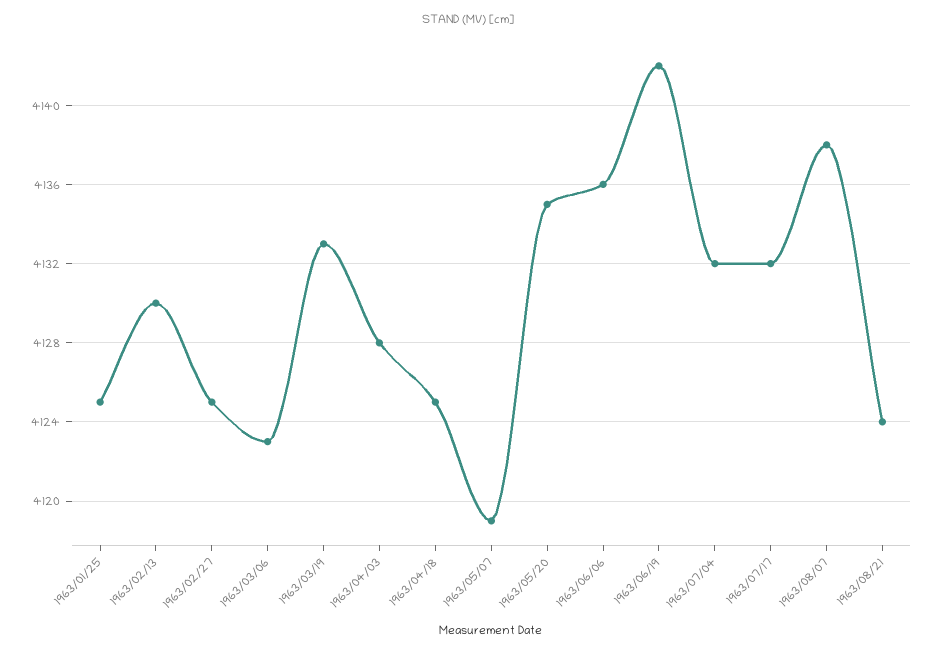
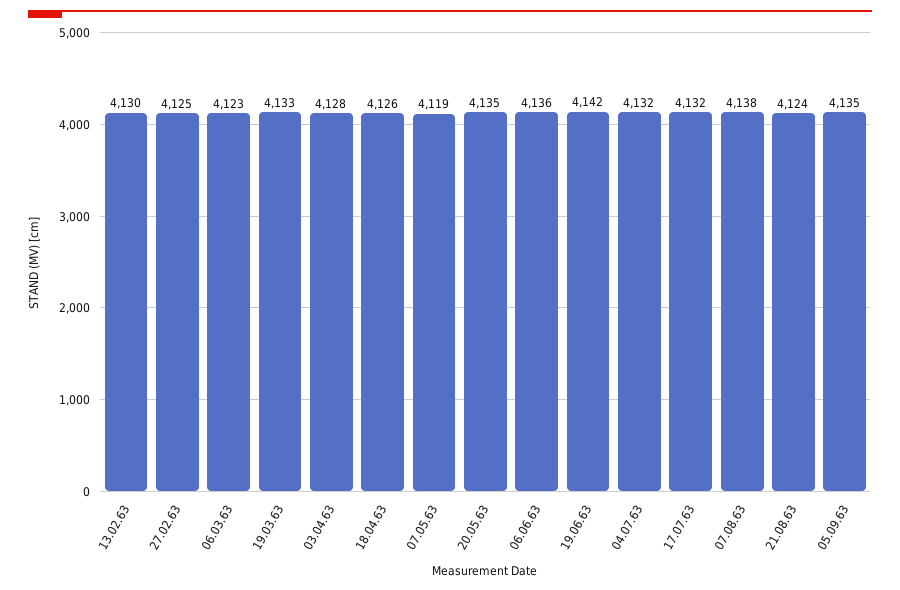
1963/01/25: 4125 -> none
1963/04/18: 4125 -> 4126
05.09.63: none -> 4135

